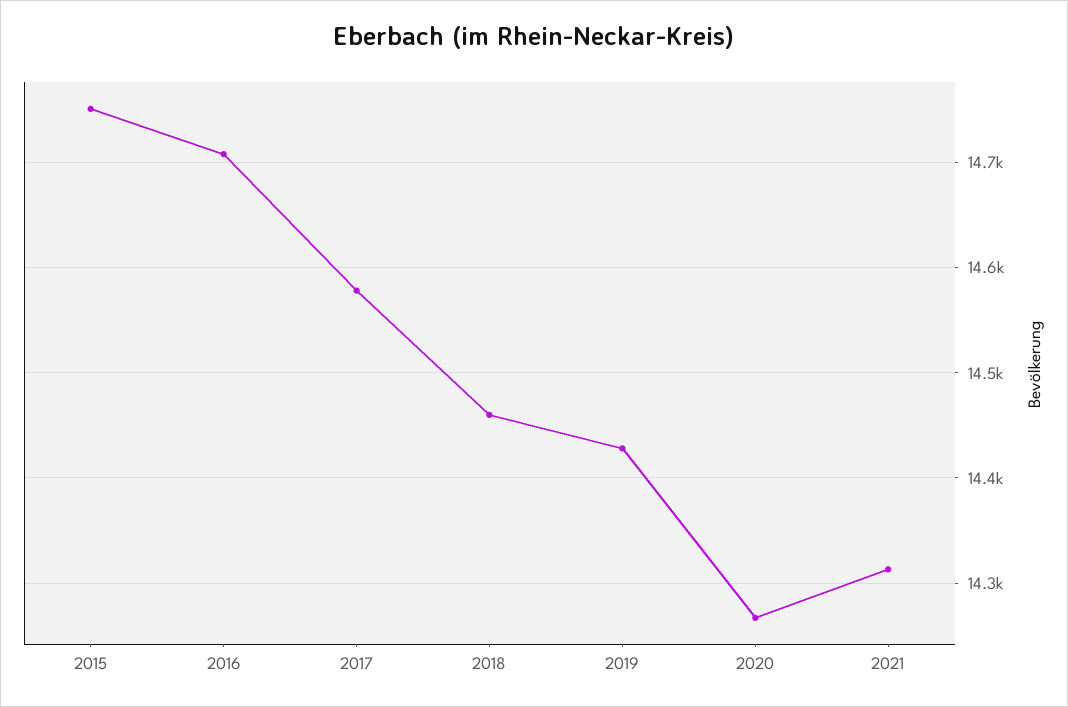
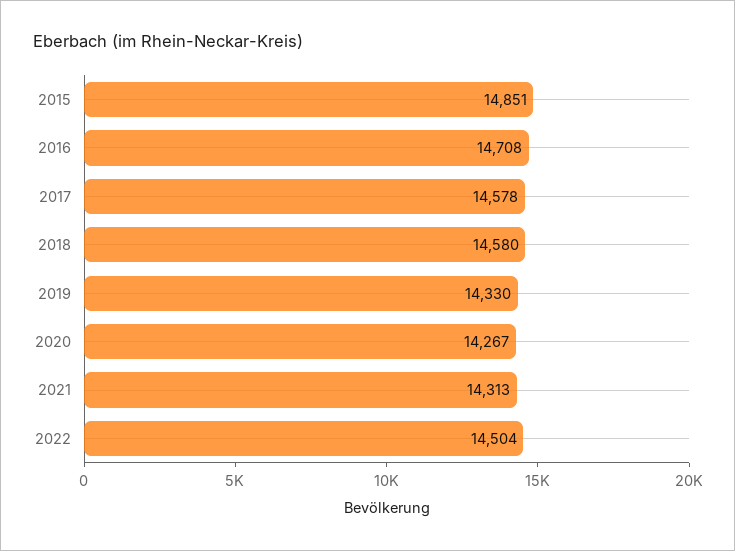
2015: 14750 -> 14851
2018: 14460 -> 14580
2019: 14430 -> 14330
2022: none -> 14504

